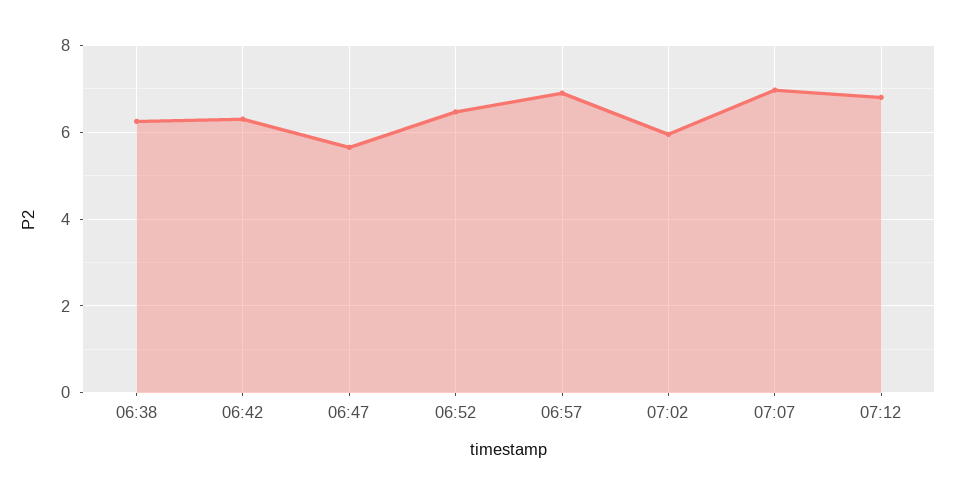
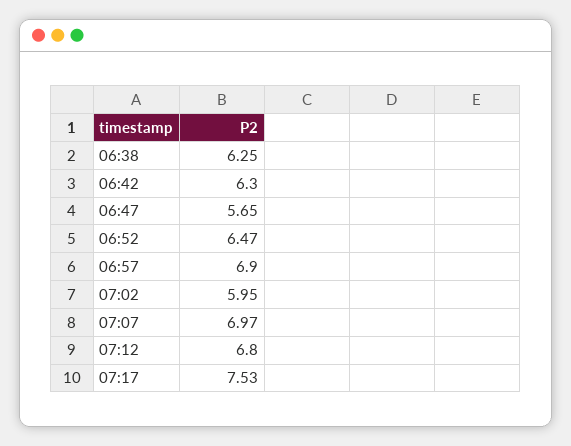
07:17: none -> 7.53

